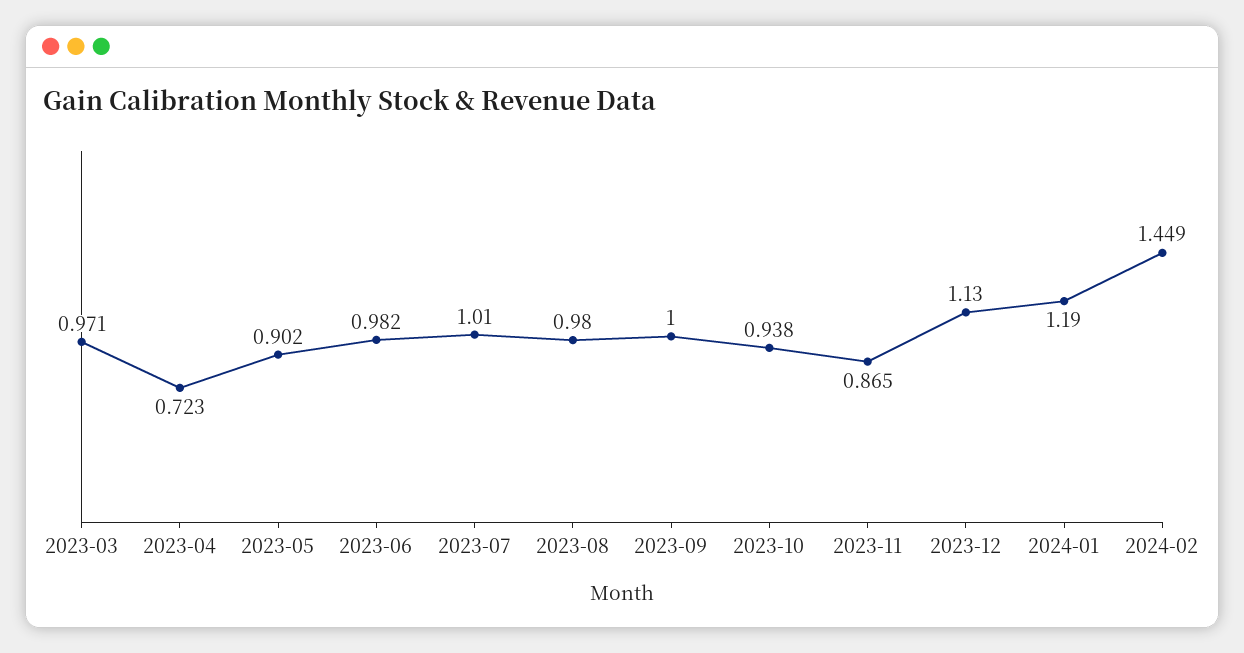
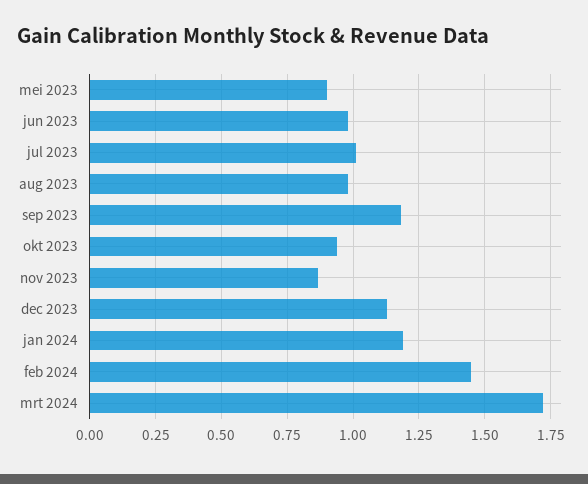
2023-03: 0.971 -> none
2023-04: 0.723 -> none
2023-09: 1 -> 1.175
mrt 2024: none -> 1.725

